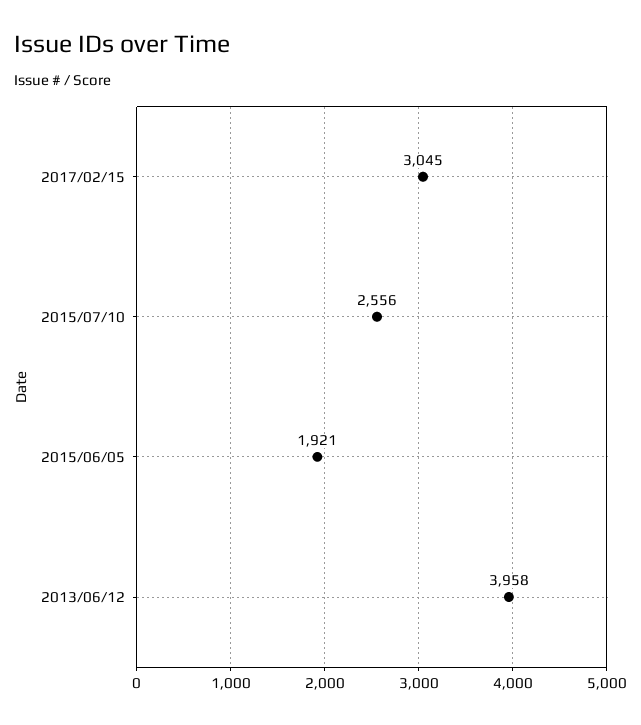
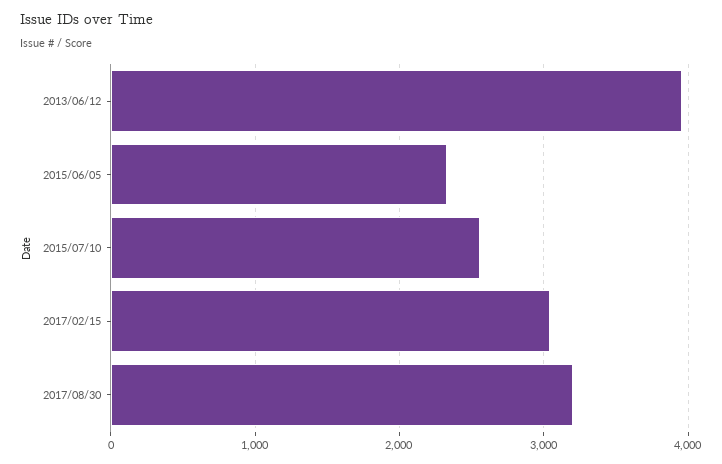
2015/06/05: 1921 -> 2300
2017/08/30: none -> 3200

